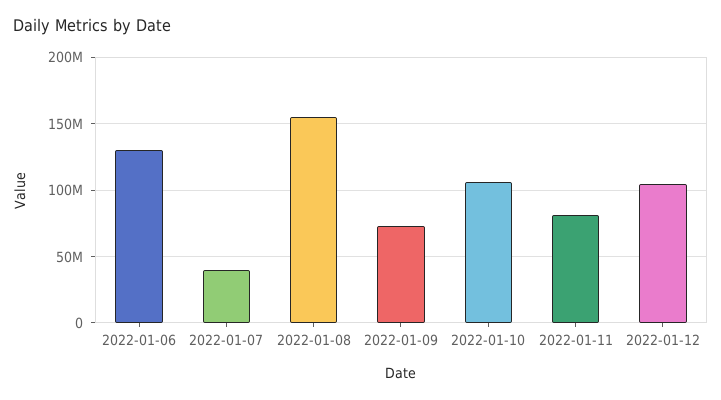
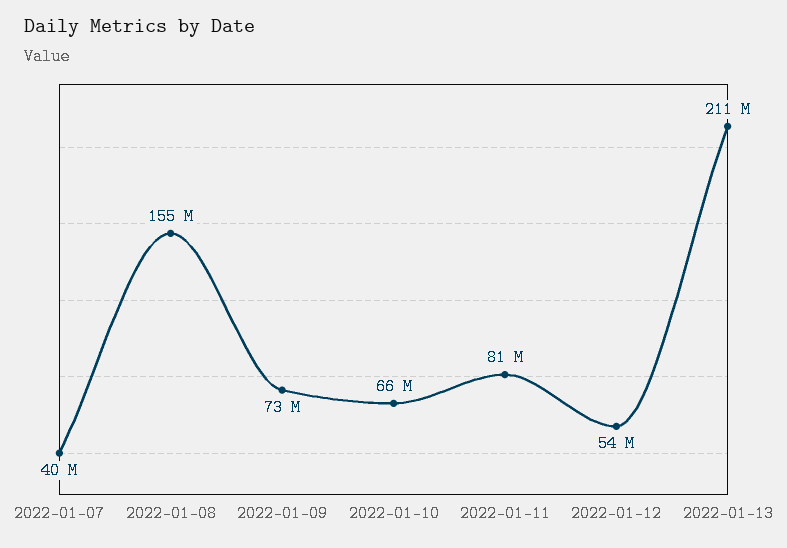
2022-01-06: 130000000 -> none
2022-01-10: 105000000 -> 66000000
2022-01-12: 105000000 -> 54000000
2022-01-13: none -> 211000000

